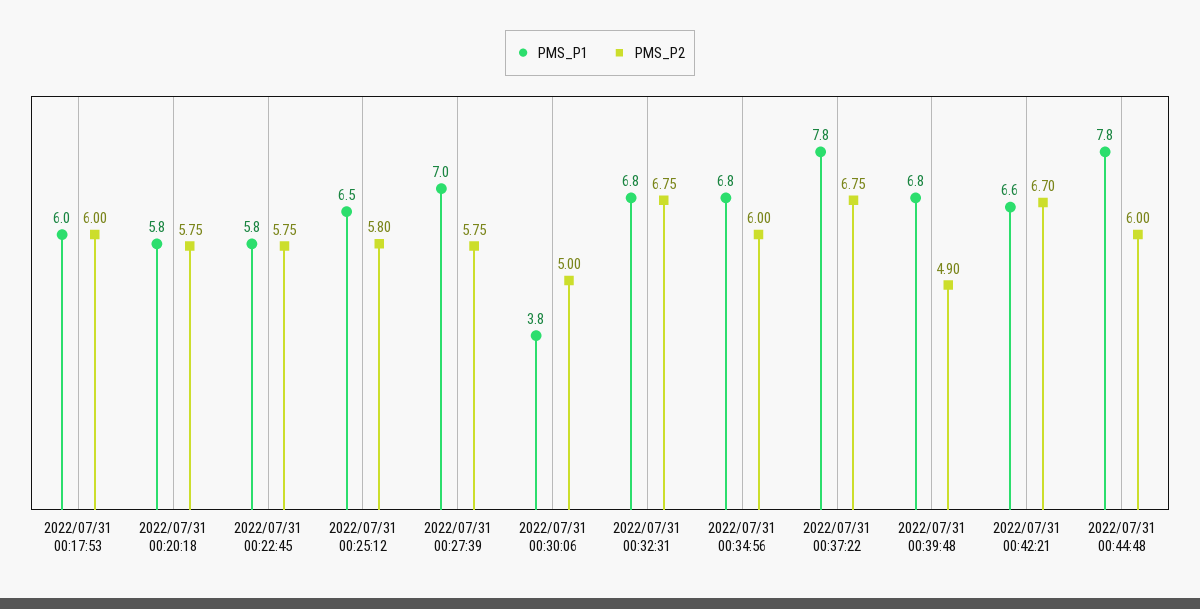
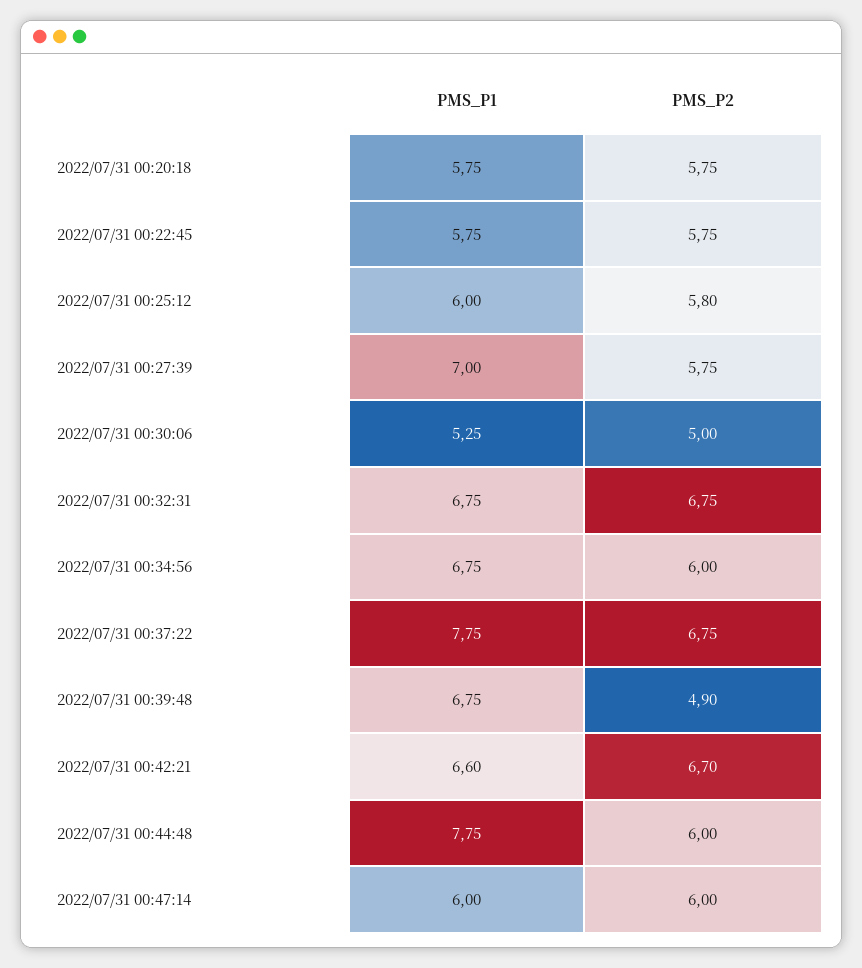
PMS_P1, 2022/07/31 00:17:53: 6 -> none
PMS_P2, 2022/07/31 00:17:53: 6 -> none
PMS_P1, 2022/07/31 00:25:12: 6.5 -> 6
PMS_P1, 2022/07/31 00:30:06: 3.8 -> 5.25
PMS_P1, 2022/07/31 00:47:14: none -> 6
PMS_P2, 2022/07/31 00:47:14: none -> 6

